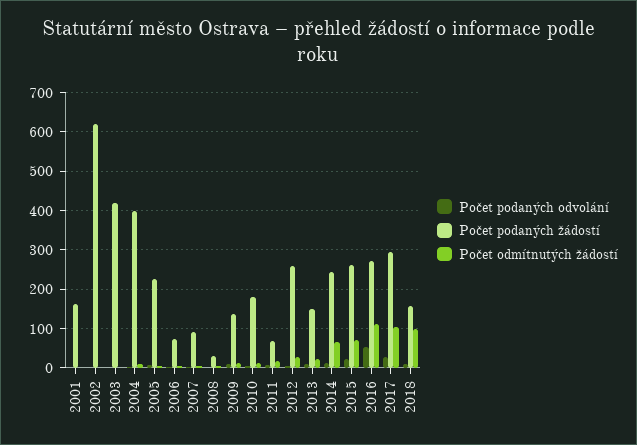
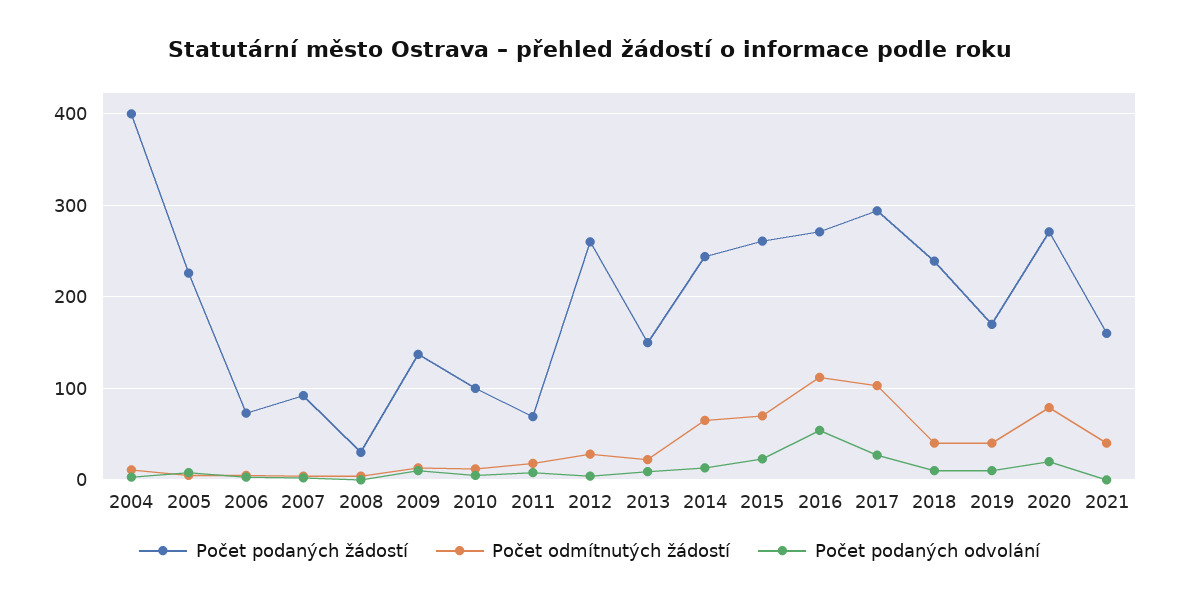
Počet podaných odvolání, 2001: 0 -> none
Počet podaných žádostí, 2001: 160 -> none
Počet odmítnutých žádostí, 2001: 0 -> none
Počet podaných odvolání, 2002: 0 -> none
Počet podaných žádostí, 2002: 620 -> none
Počet odmítnutých žádostí, 2002: 0 -> none
Počet podaných odvolání, 2003: 0 -> none
Počet podaných žádostí, 2003: 420 -> none
Počet odmítnutých žádostí, 2003: 0 -> none
Počet podaných žádostí, 2010: 180 -> 100
Počet podaných žádostí, 2018: 160 -> 240
Počet odmítnutých žádostí, 2018: 100 -> 40
Počet podaných žádostí, 2019: none -> 170
Počet odmítnutých žádostí, 2019: none -> 40
Počet podaných odvolání, 2019: none -> 10
Počet podaných žádostí, 2020: none -> 270
Počet odmítnutých žádostí, 2020: none -> 80
Počet podaných odvolání, 2020: none -> 20
Počet podaných žádostí, 2021: none -> 160
Počet odmítnutých žádostí, 2021: none -> 40
Počet podaných odvolání, 2021: none -> 0

